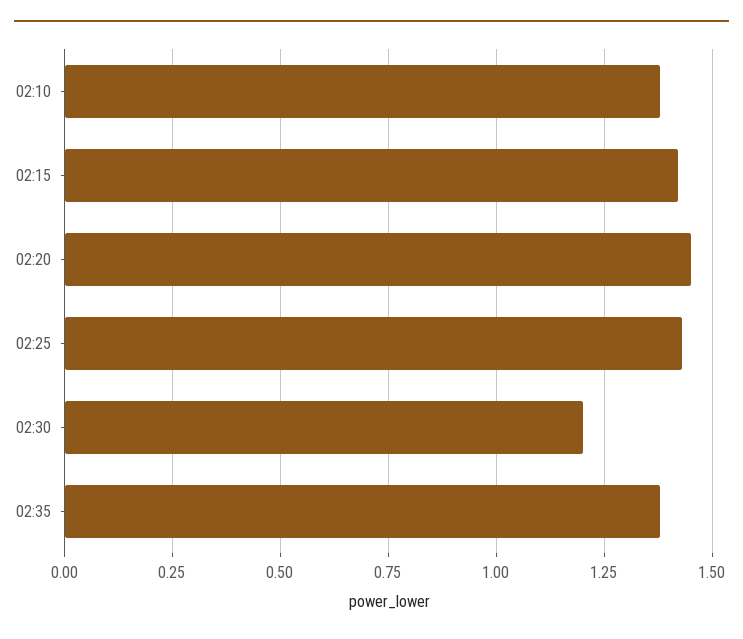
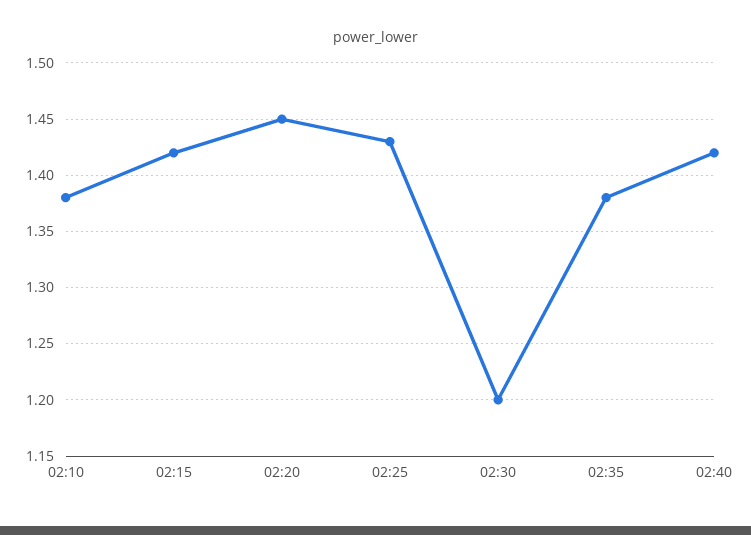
02:40: none -> 1.42

